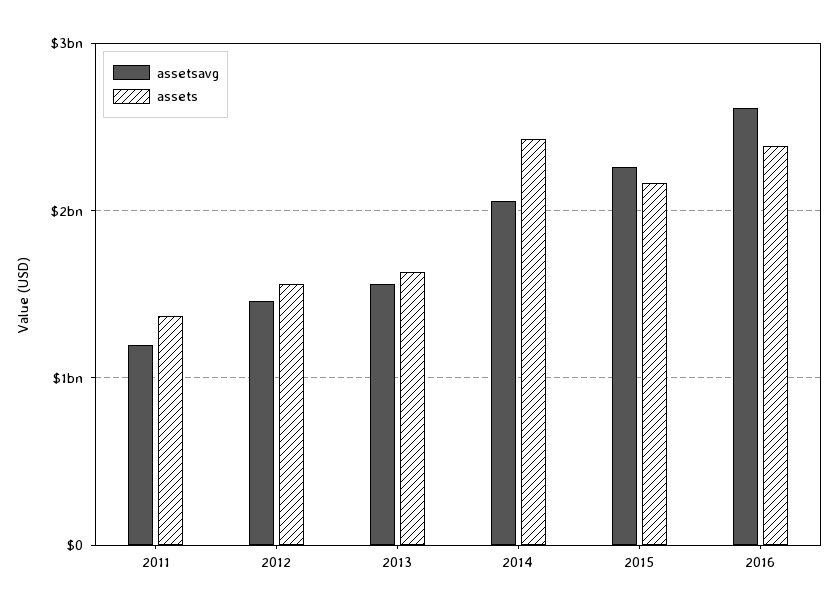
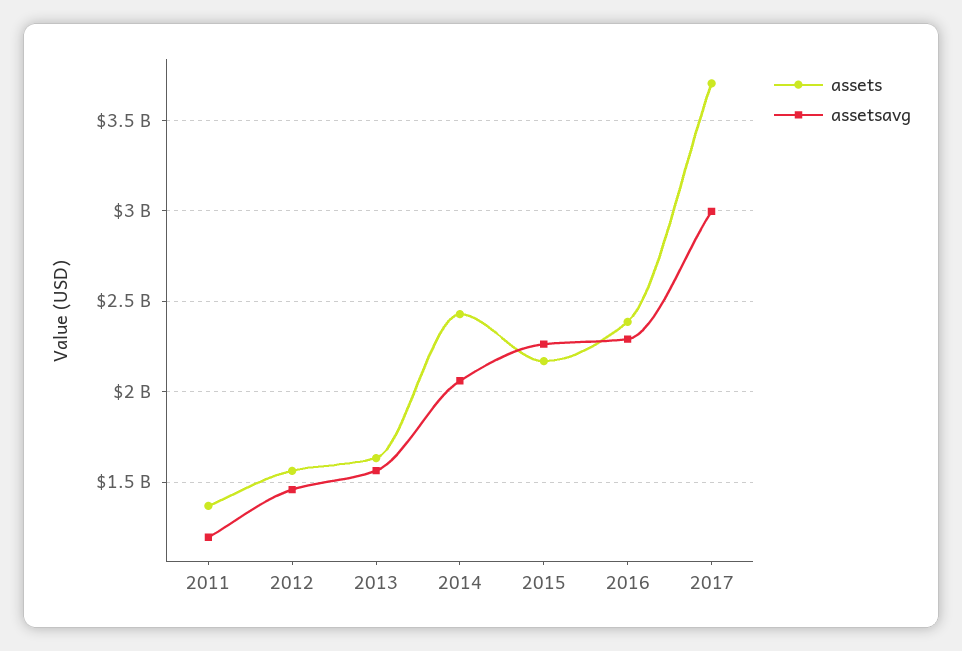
assetsavg, 2016: 2600000000 -> 2300000000
assets, 2017: none -> 3700000000
assetsavg, 2017: none -> 3000000000

